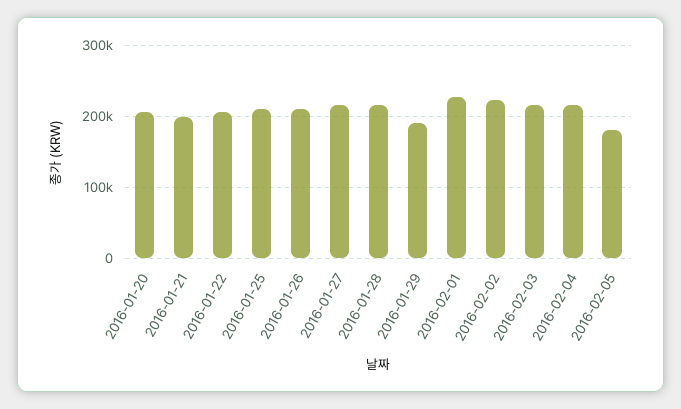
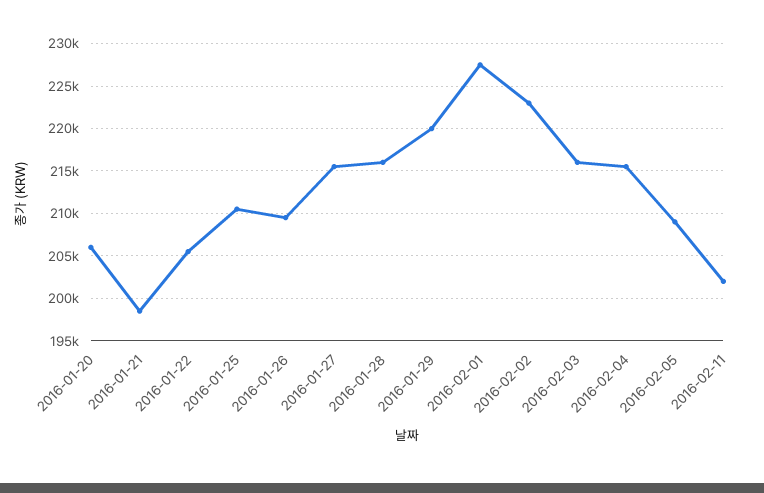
2016-01-29: 190000 -> 220000
2016-02-05: 180000 -> 209000
2016-02-11: none -> 202000

